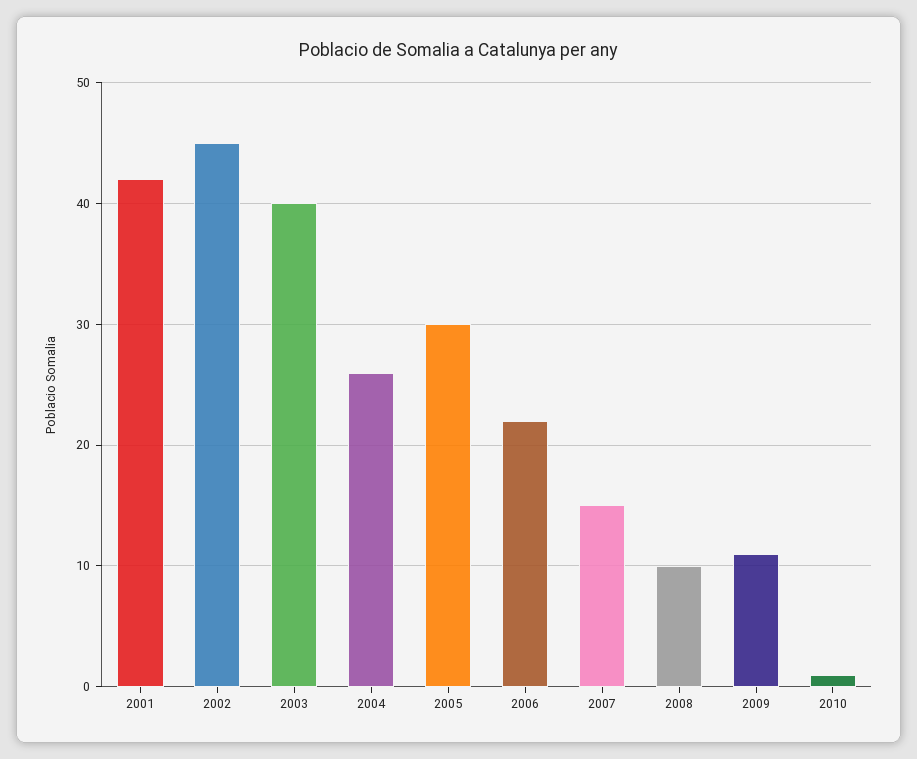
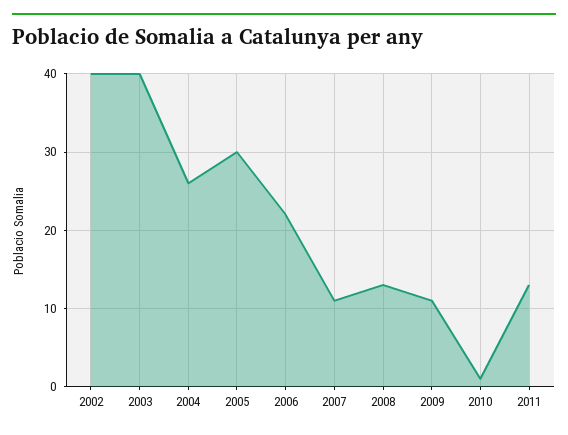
2001: 42 -> none
2002: 45 -> 40
2007: 15 -> 11
2008: 10 -> 13
2011: none -> 13

